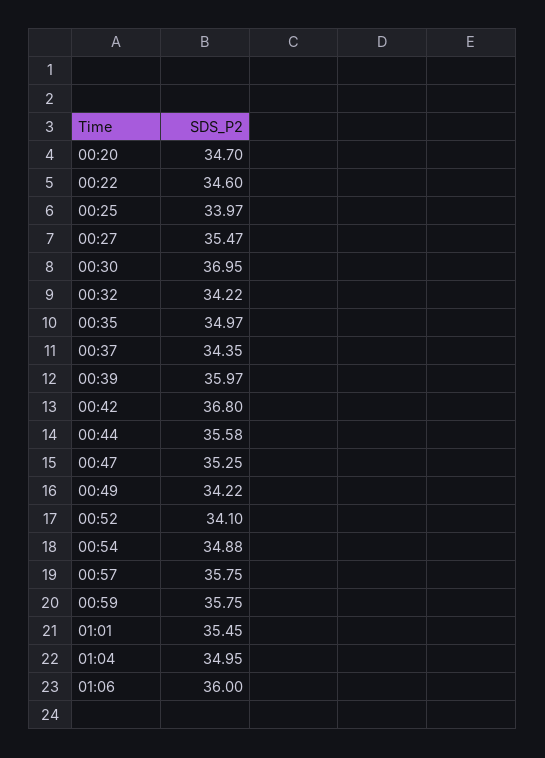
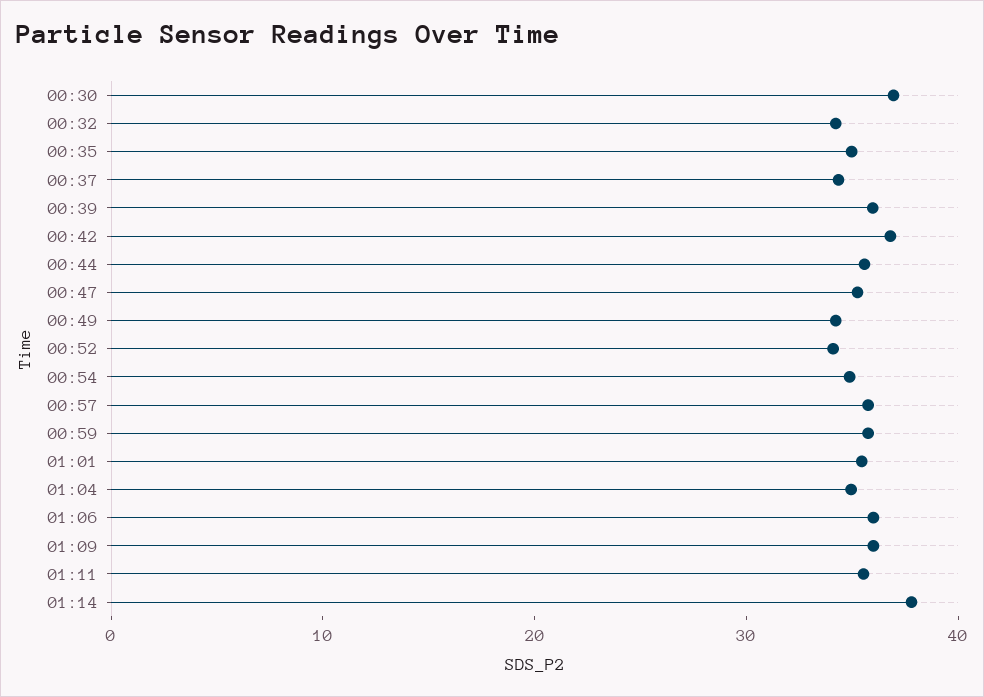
00:20: 34.7 -> none
00:22: 34.6 -> none
00:25: 33.97 -> none
00:27: 35.47 -> none
01:09: none -> 36
01:11: none -> 36
01:14: none -> 38

